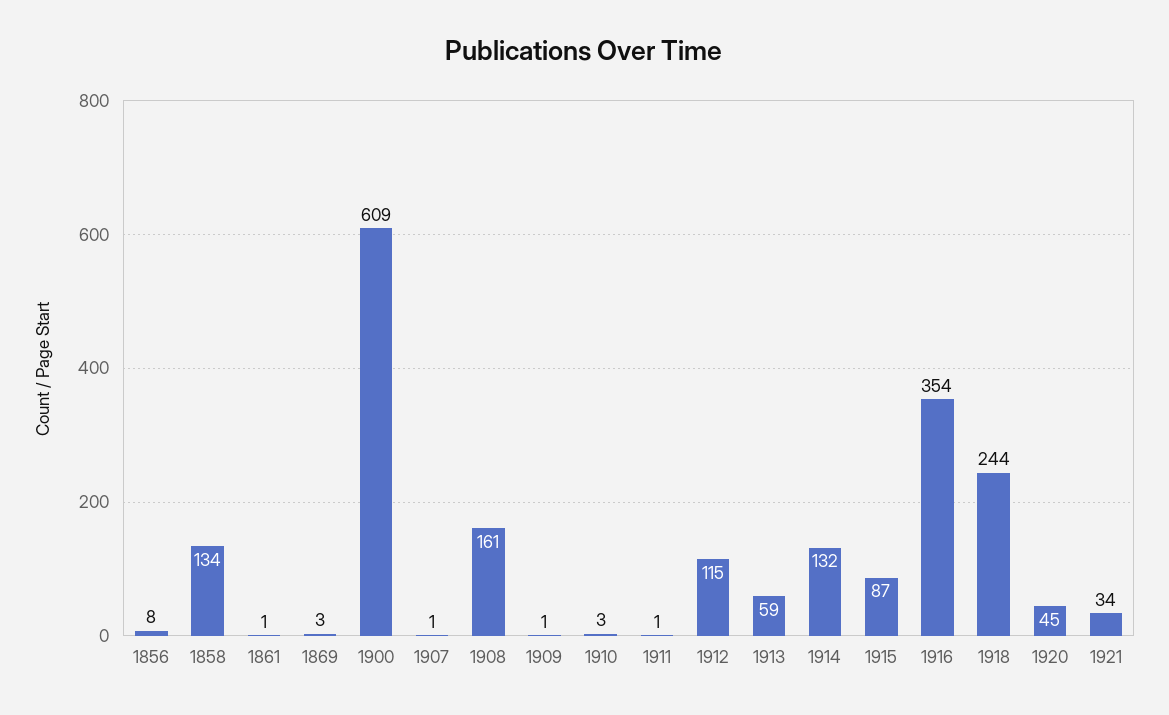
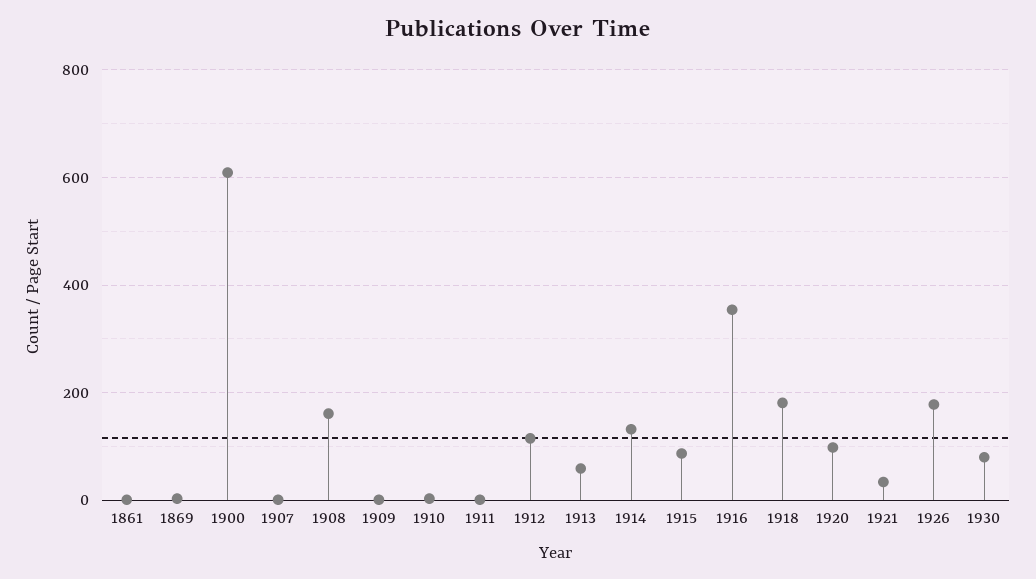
1856: 8 -> none
1858: 134 -> none
1918: 244 -> 180
1920: 45 -> 100
1926: none -> 180
1930: none -> 80

